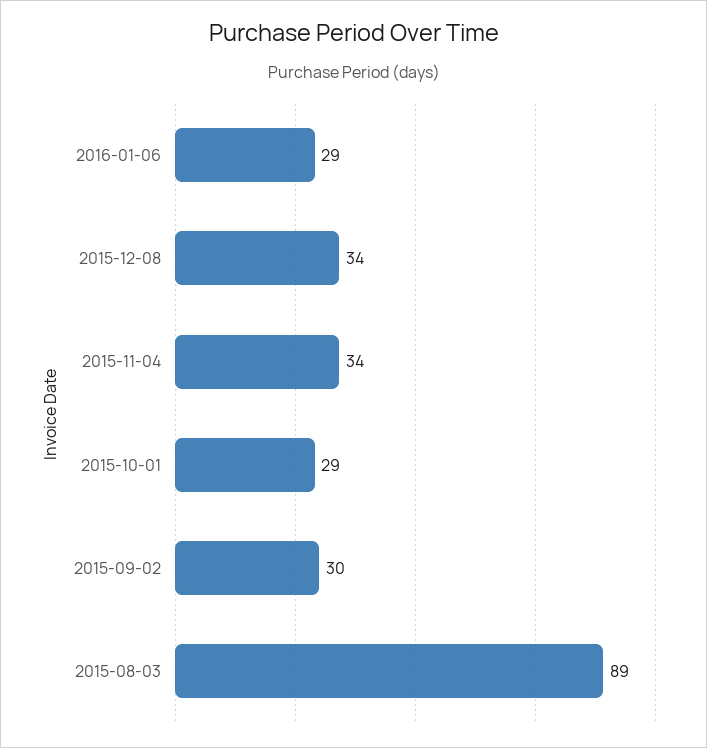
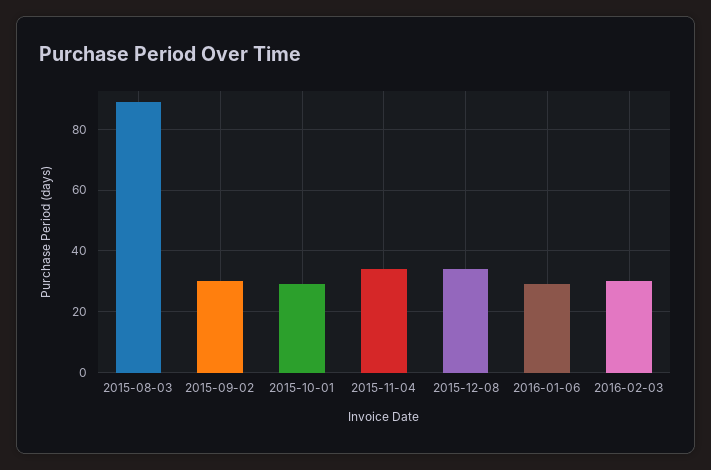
2016-02-03: none -> 30

